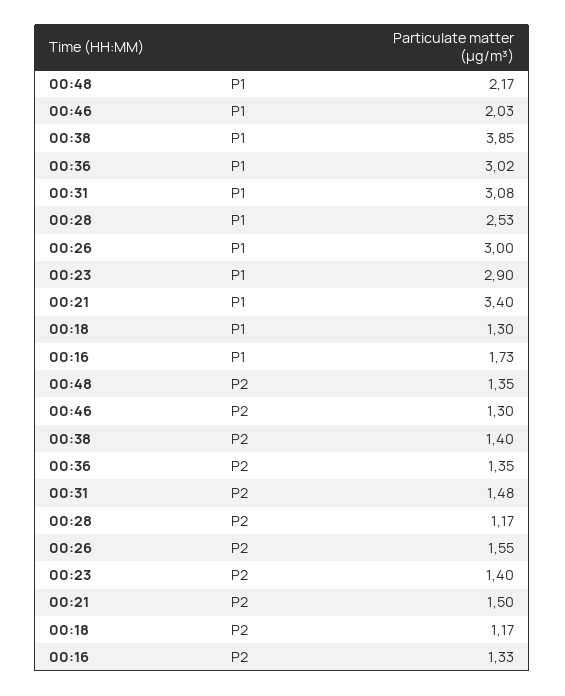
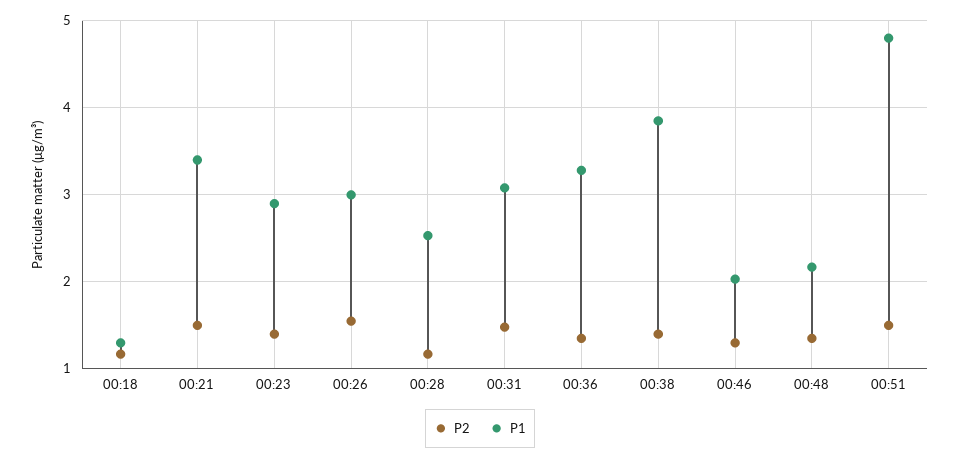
P1, 00:36: 3.02 -> 3.3
P1, 00:16: 1.73 -> none
P2, 00:16: 1.33 -> none
P2, 00:51: none -> 1.5
P1, 00:51: none -> 4.8

